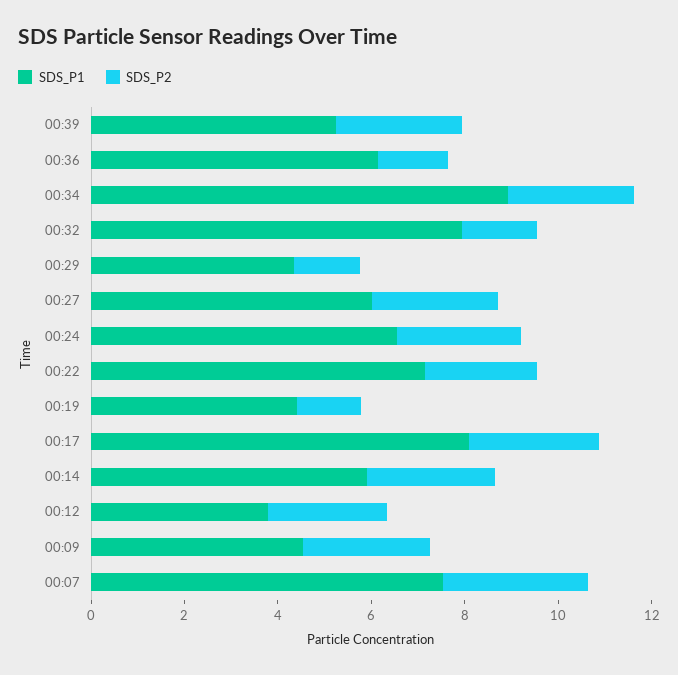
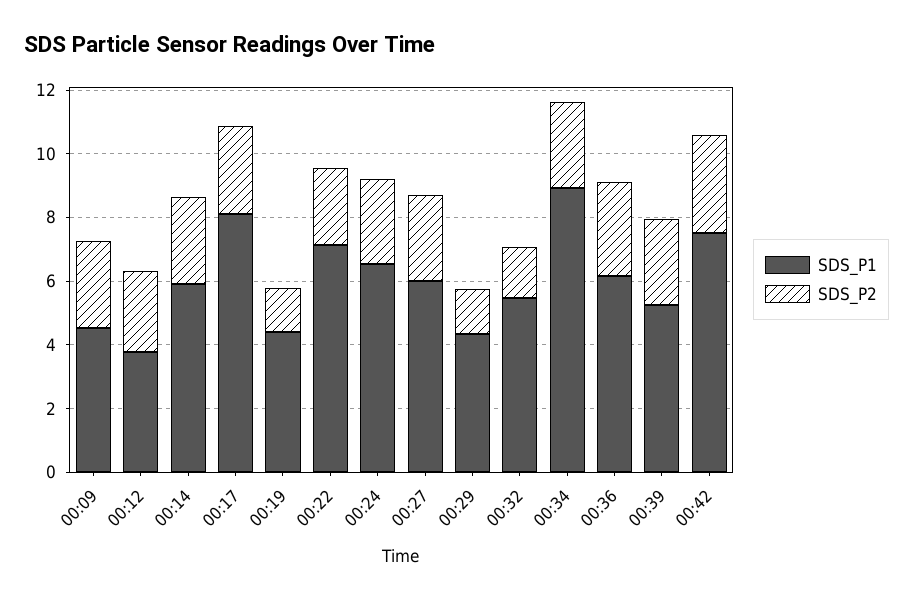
SDS_P2, 00:36: 1.5 -> 3
SDS_P1, 00:32: 8 -> 5.5
SDS_P1, 00:07: 7.5 -> none
SDS_P2, 00:07: 3 -> none
SDS_P1, 00:42: none -> 7.5
SDS_P2, 00:42: none -> 3

